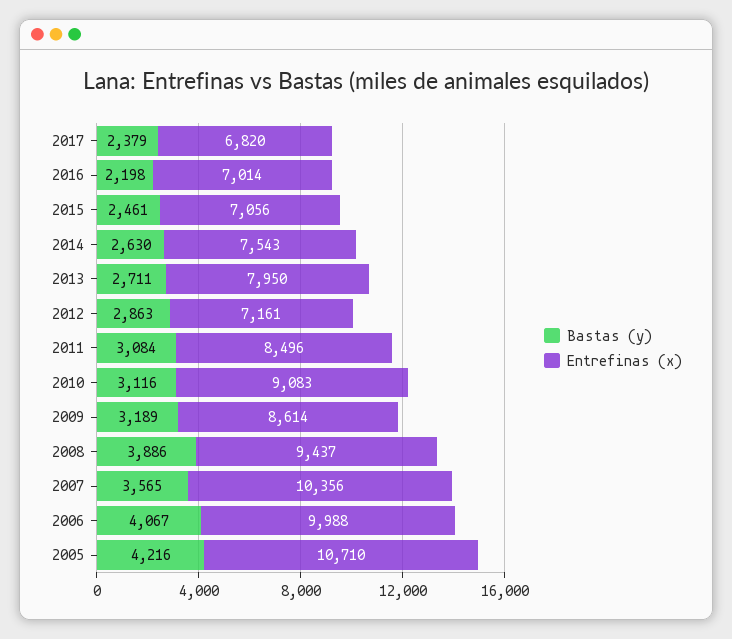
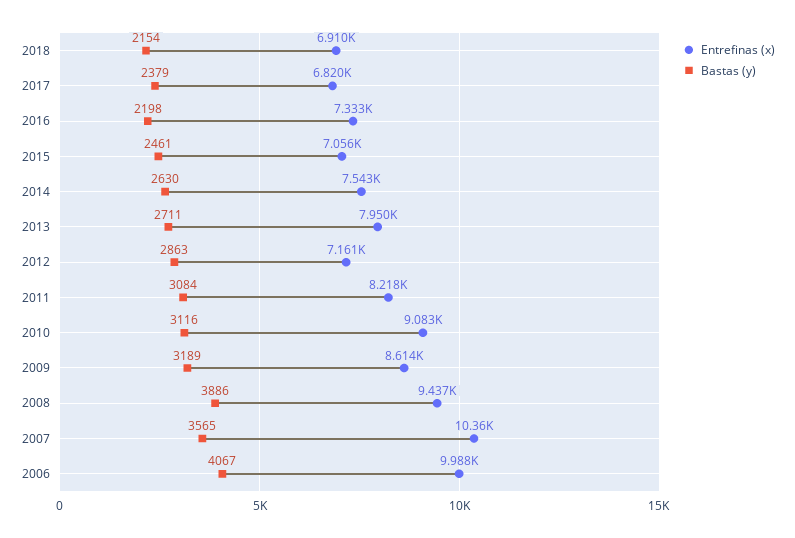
Entrefinas (x), 2016: 7014 -> 7333
Entrefinas (x), 2011: 8496 -> 8218
Bastas (y), 2005: 4216 -> none
Entrefinas (x), 2005: 10710 -> none
Entrefinas (x), 2018: none -> 6910
Bastas (y), 2018: none -> 2154

